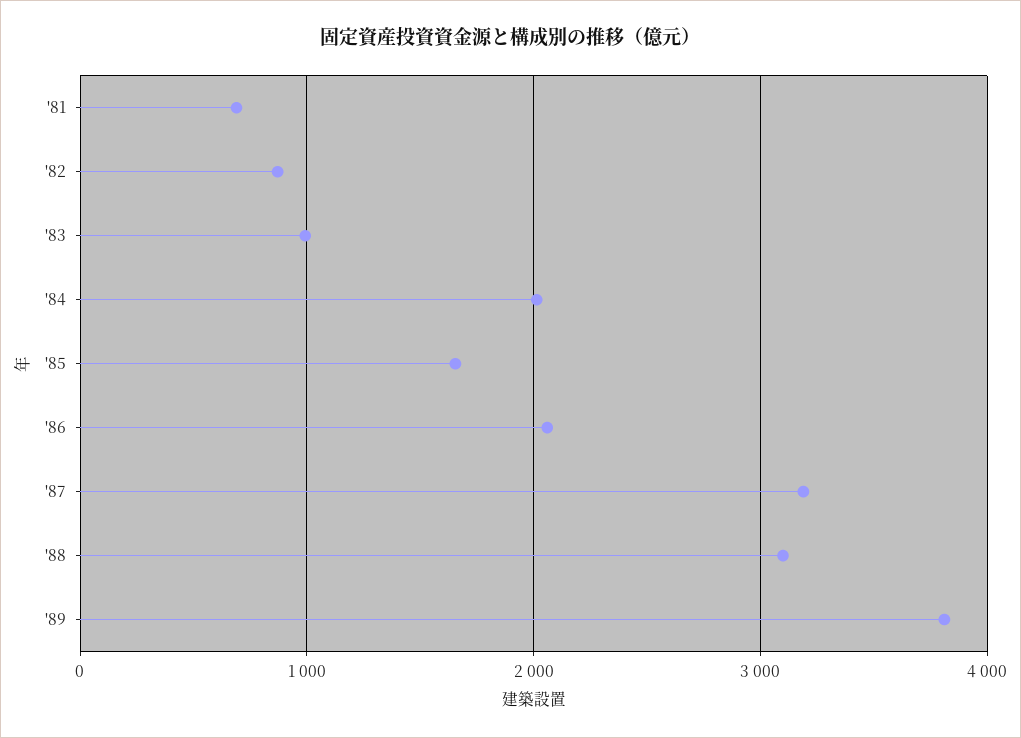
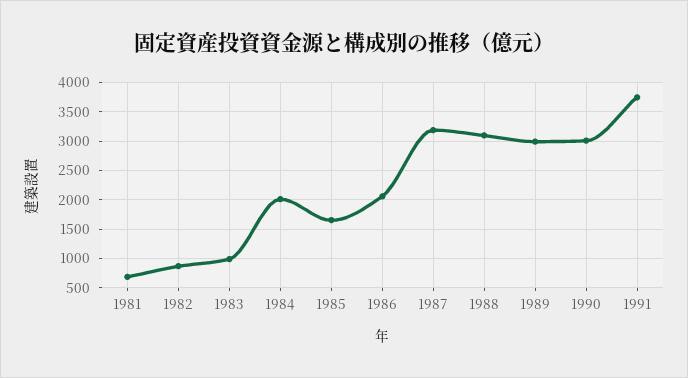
'89: 3800 -> 3000
1990: none -> 3000
1991: none -> 3750

